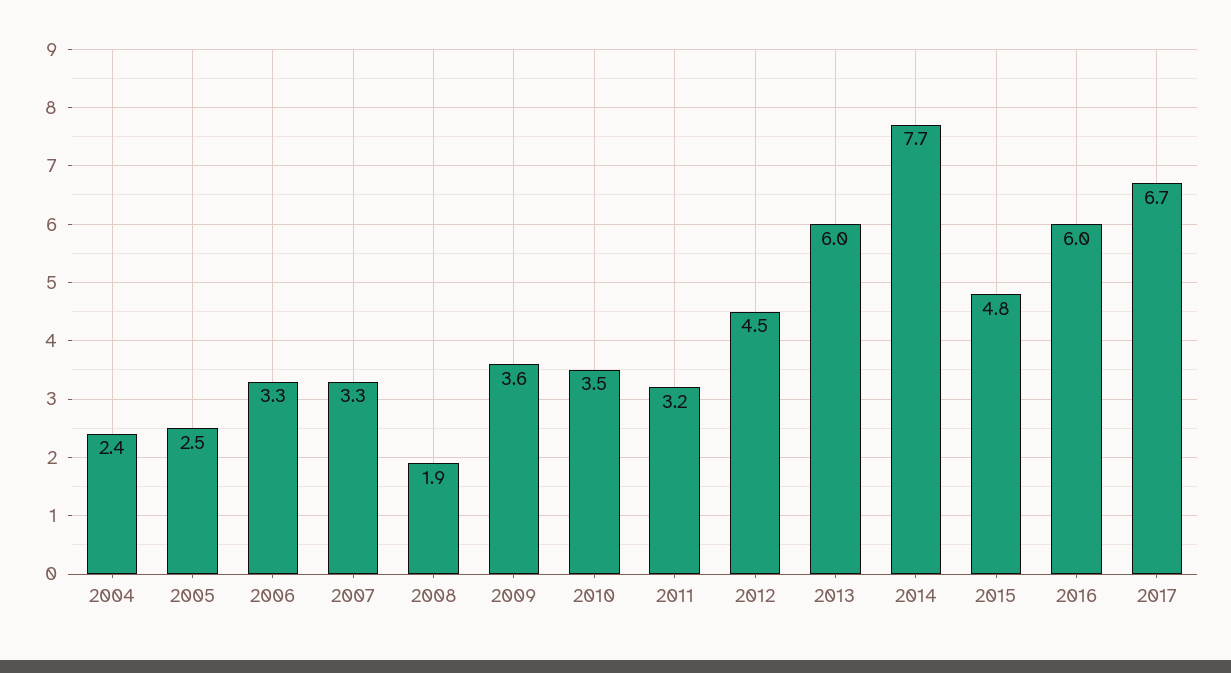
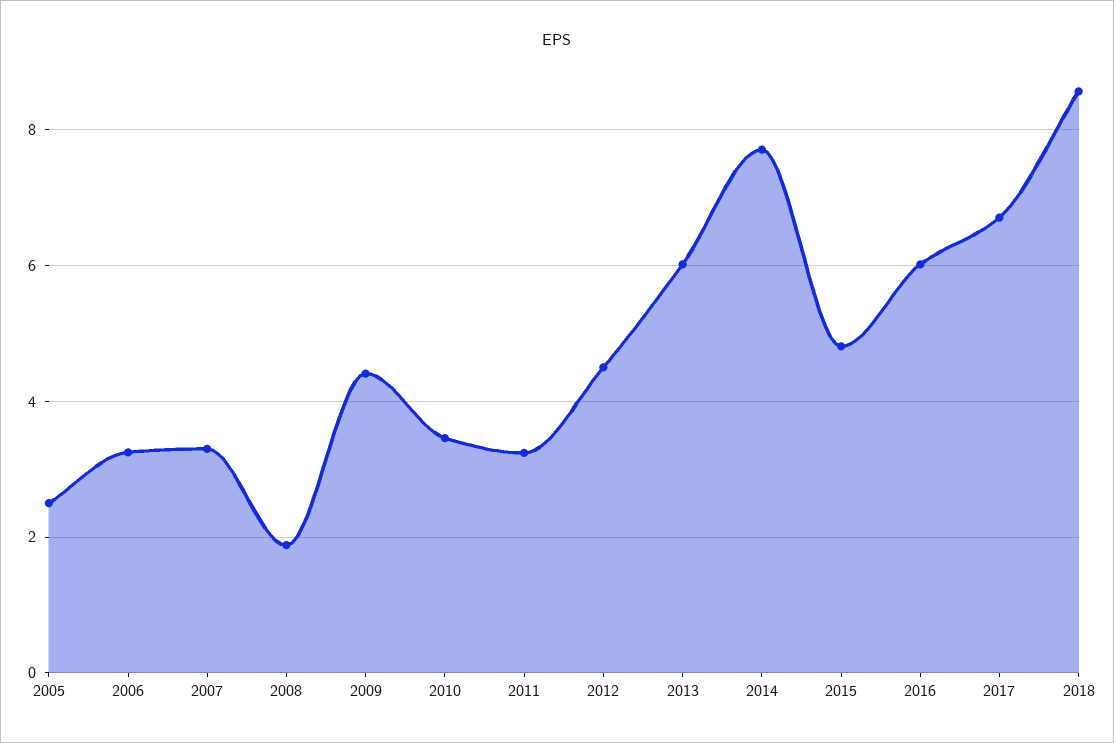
2004: 2.4 -> none
2009: 3.6 -> 4.4
2018: none -> 8.6

